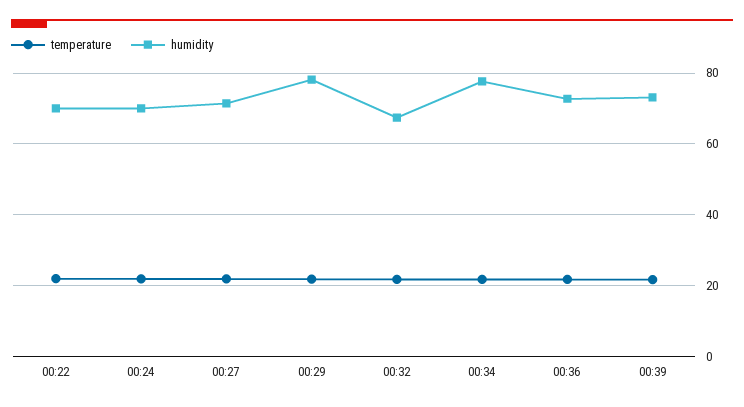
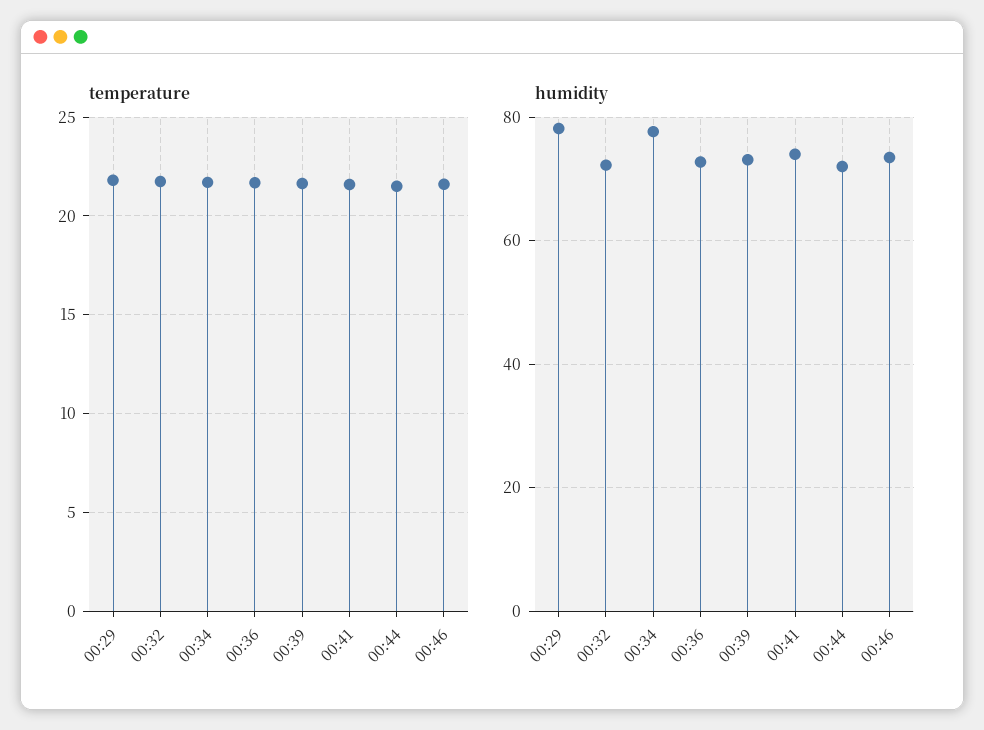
temperature, 00:22: 22 -> none
humidity, 00:22: 70 -> none
temperature, 00:24: 22 -> none
humidity, 00:24: 70 -> none
temperature, 00:27: 22 -> none
humidity, 00:27: 72 -> none
humidity, 00:32: 68 -> 72
temperature, 00:41: none -> 21.5
temperature, 00:44: none -> 21.5
temperature, 00:46: none -> 21.5
humidity, 00:41: none -> 74
humidity, 00:44: none -> 72
humidity, 00:46: none -> 74

